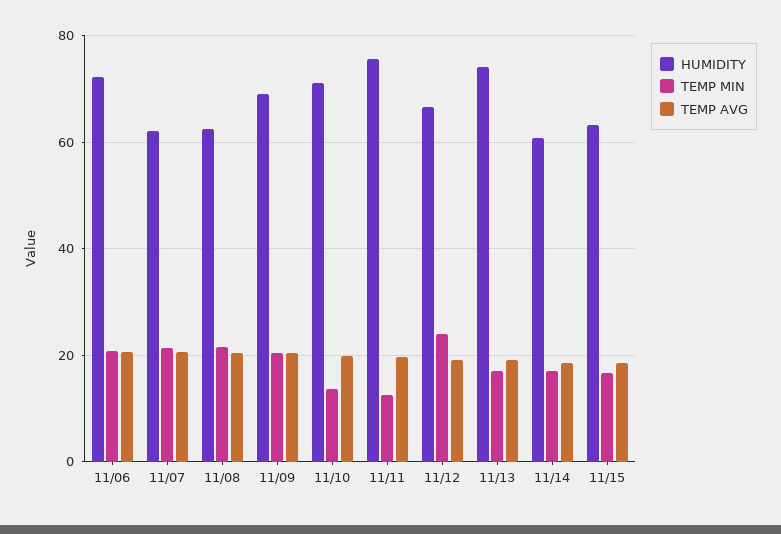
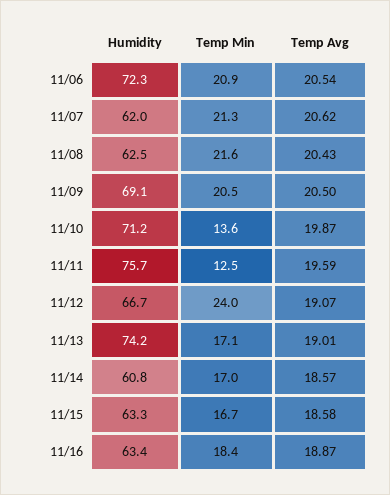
HUMIDITY, 11/16: none -> 63.4
TEMP MIN, 11/16: none -> 18.4
TEMP AVG, 11/16: none -> 18.87

